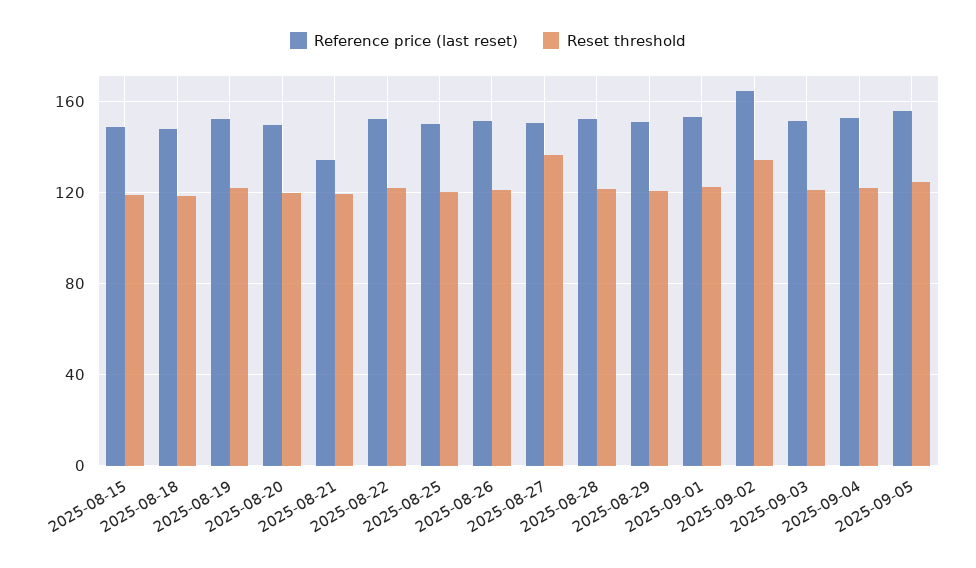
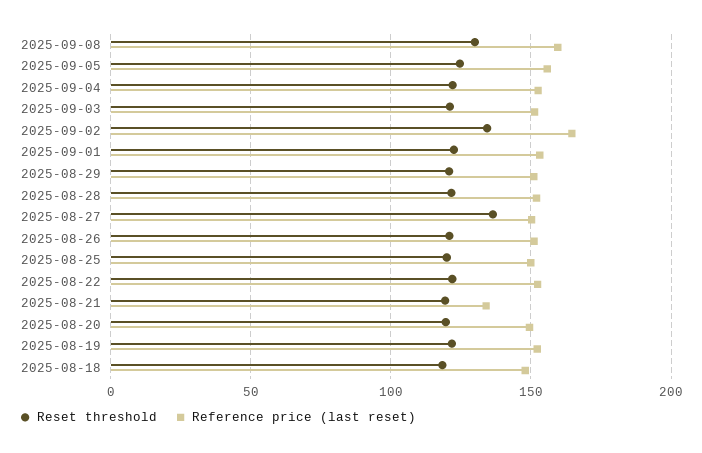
Reference price (last reset), 2025-08-15: 150 -> none
Reset threshold, 2025-08-15: 120 -> none
Reset threshold, 2025-09-08: none -> 130
Reference price (last reset), 2025-09-08: none -> 160

